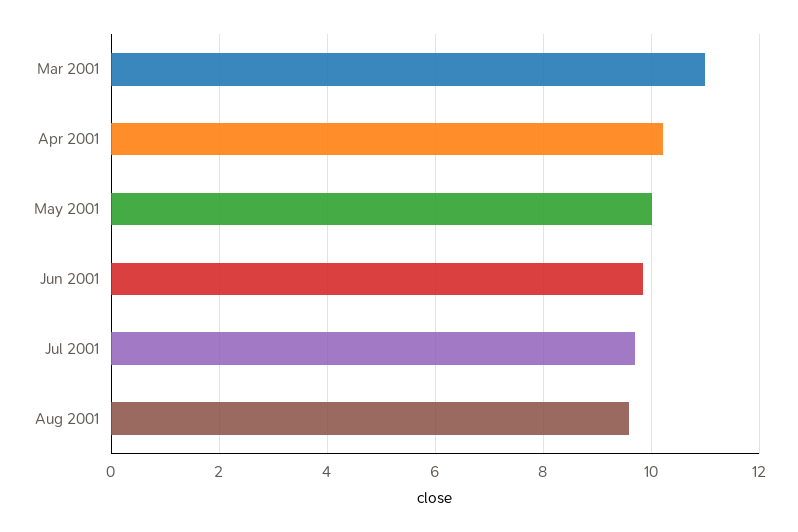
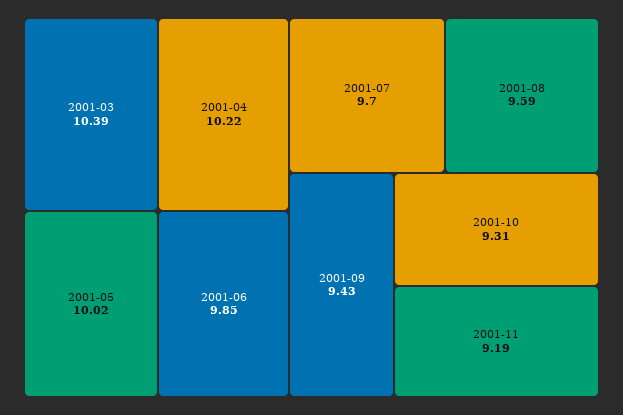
Mar 2001: 11 -> 10.39
2001-09: none -> 9.43
2001-10: none -> 9.31
2001-11: none -> 9.19

